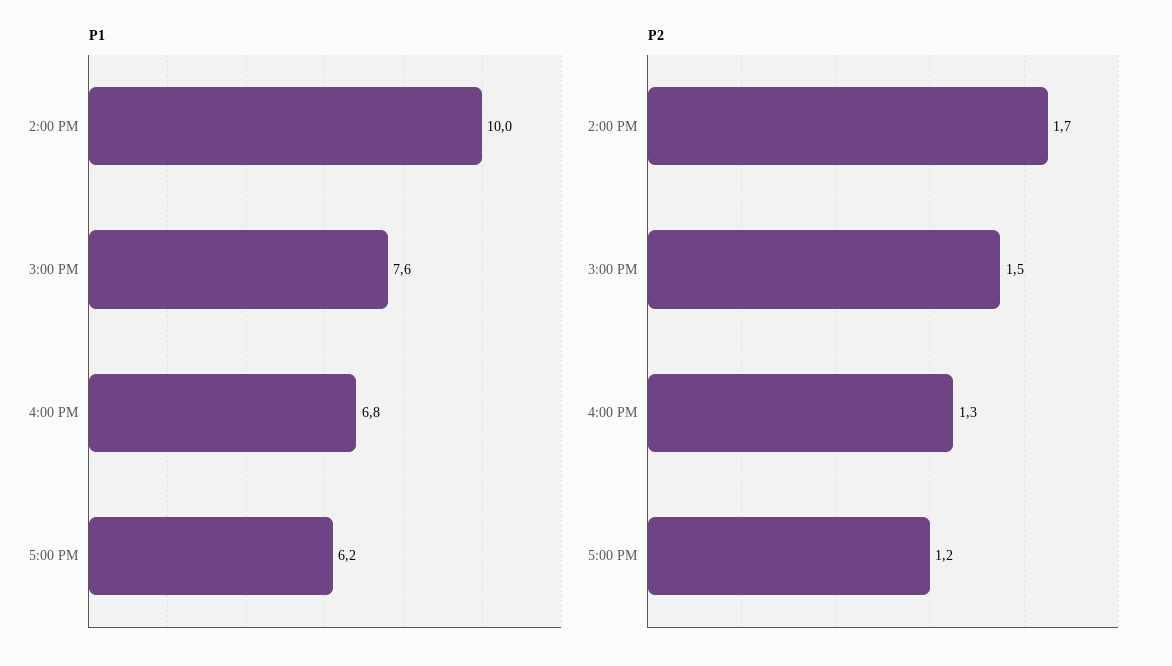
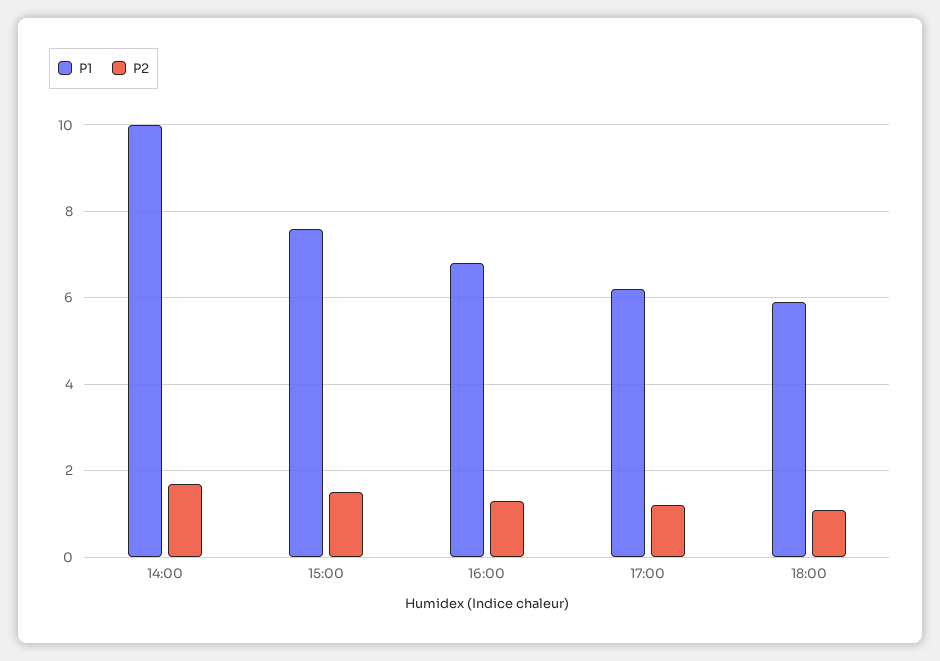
P1, 18:00: none -> 6
P2, 18:00: none -> 1

